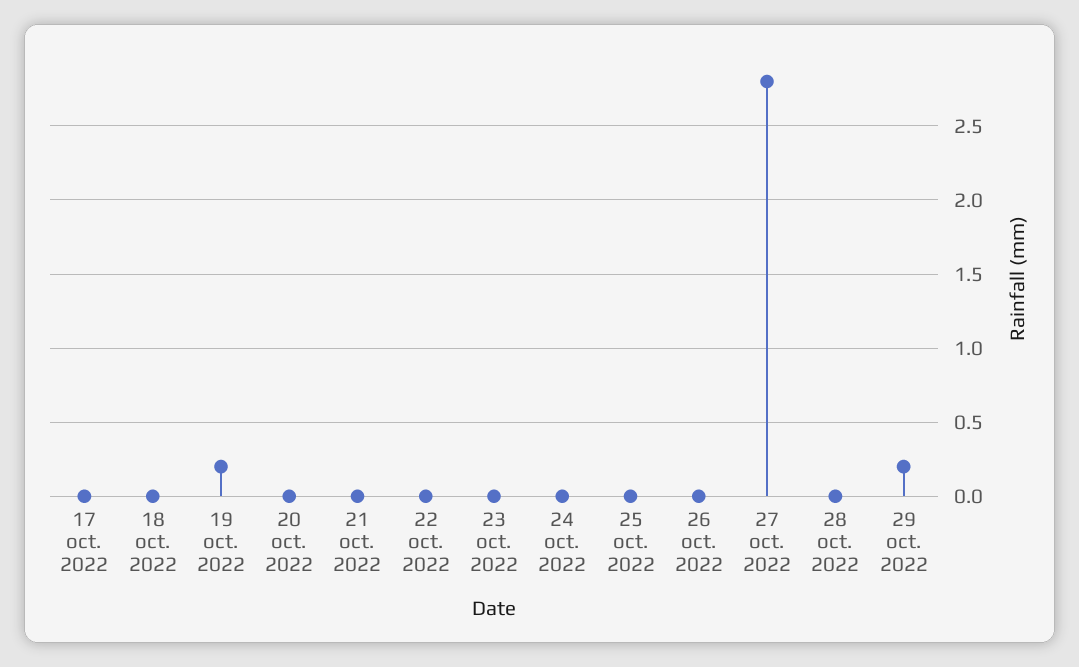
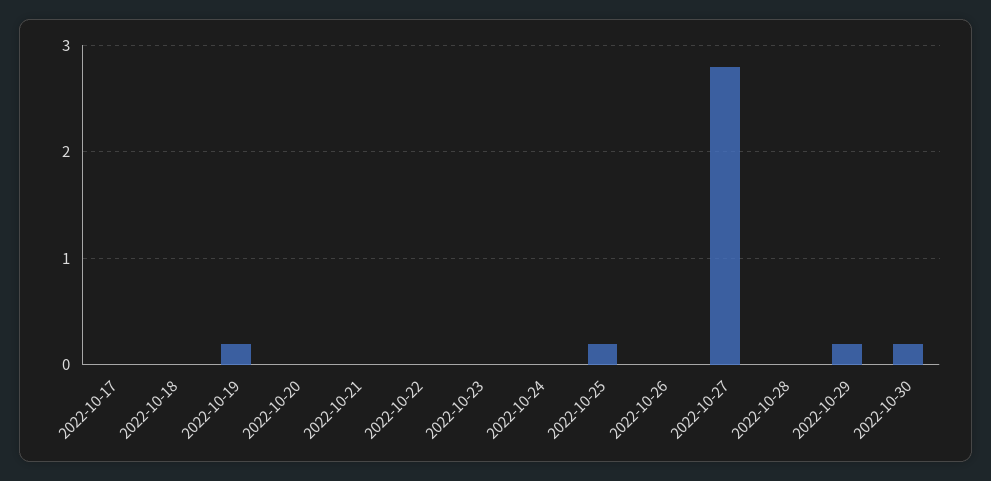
25 oct. 2022: 0 -> 0.2
2022-10-30: none -> 0.2

